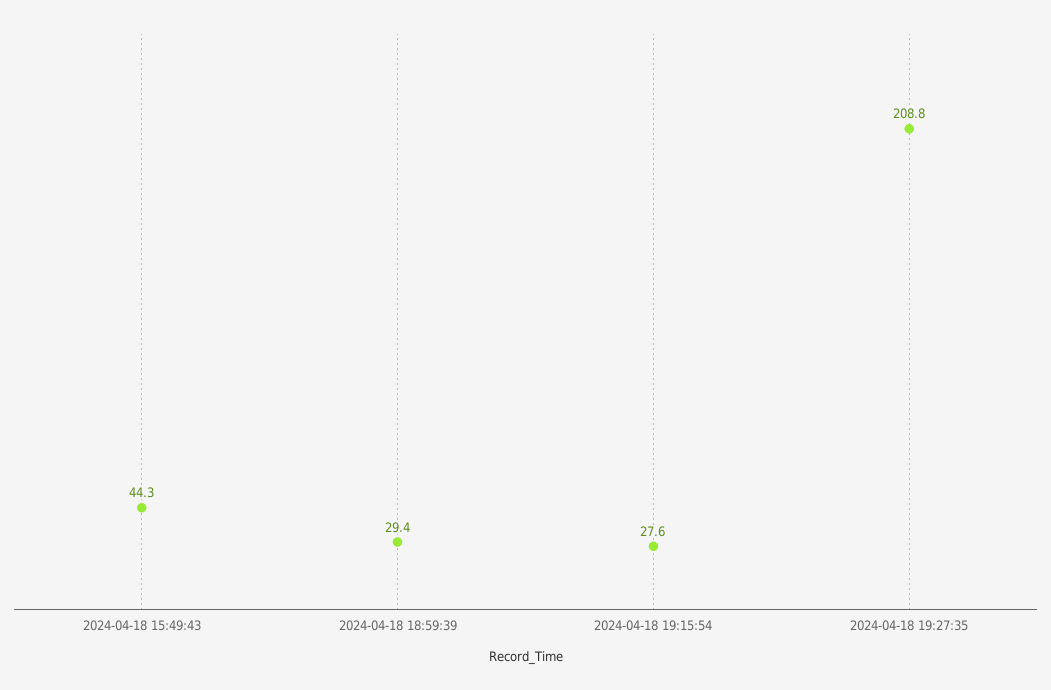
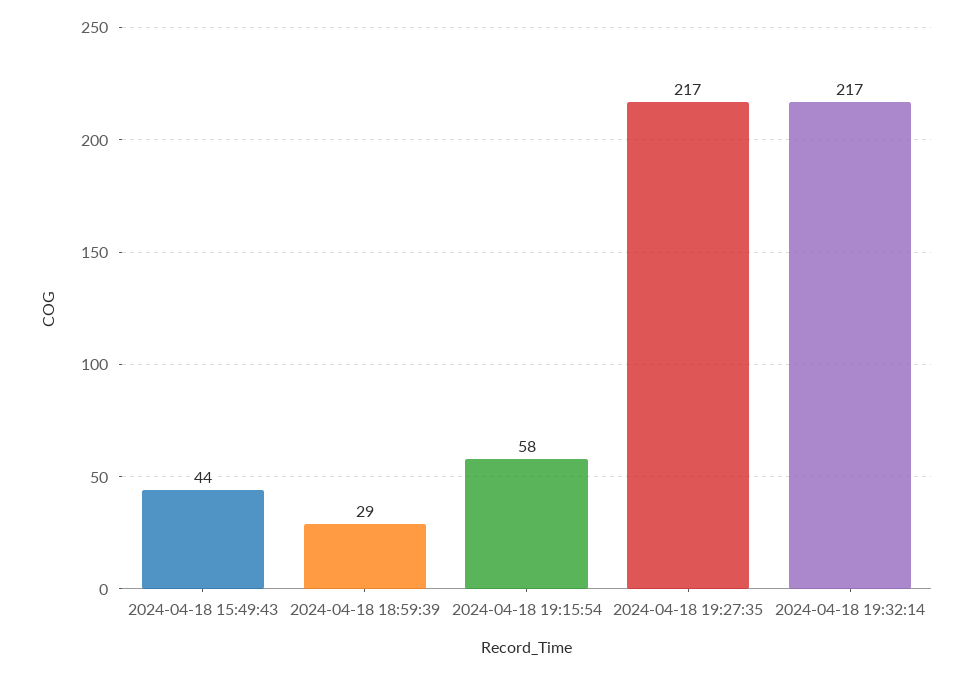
2024-04-18 19:15:54: 27.6 -> 58
2024-04-18 19:27:35: 208.8 -> 217
2024-04-18 19:32:14: none -> 217

